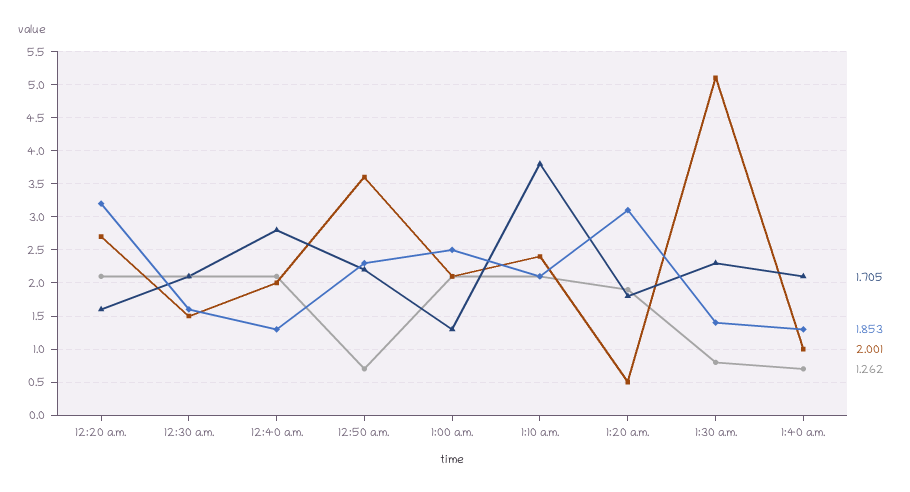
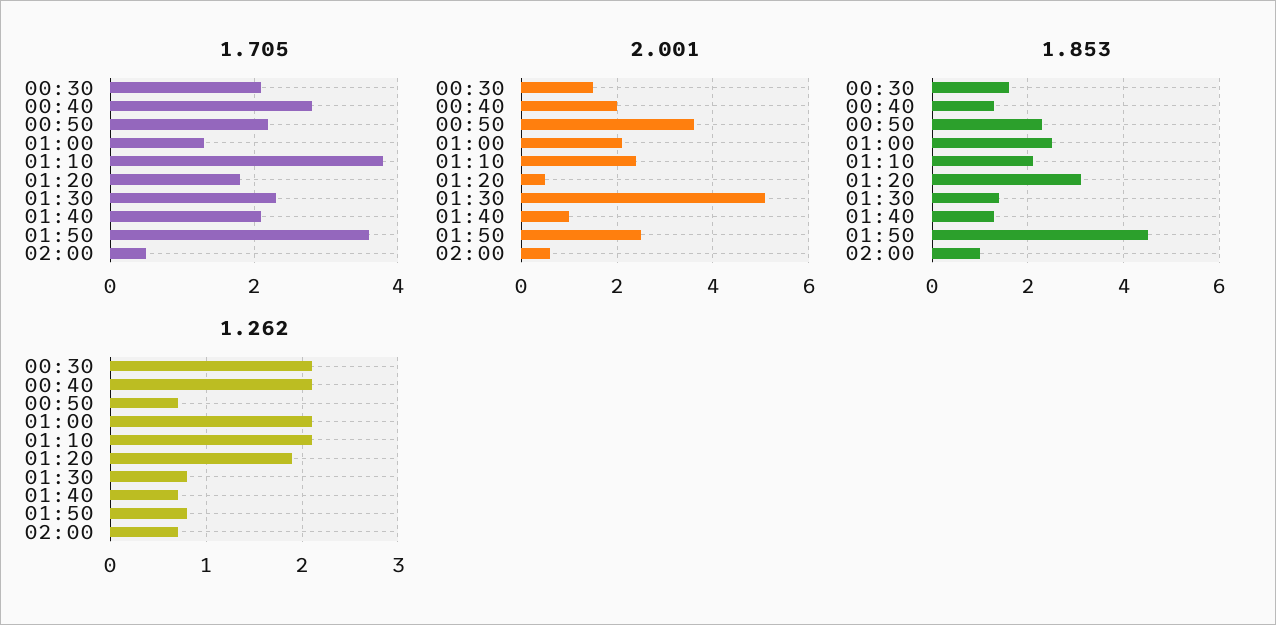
1.705, 12:20 a.m.: 1.6 -> none
1.853, 12:20 a.m.: 3.2 -> none
2.001, 12:20 a.m.: 2.7 -> none
1.262, 12:20 a.m.: 2.1 -> none
1.705, 01:50: none -> 3.5
1.705, 02:00: none -> 0.5
2.001, 01:50: none -> 2.5
2.001, 02:00: none -> 0.5
1.853, 01:50: none -> 4.5
1.853, 02:00: none -> 1
1.262, 01:50: none -> 0.8
1.262, 02:00: none -> 0.7

